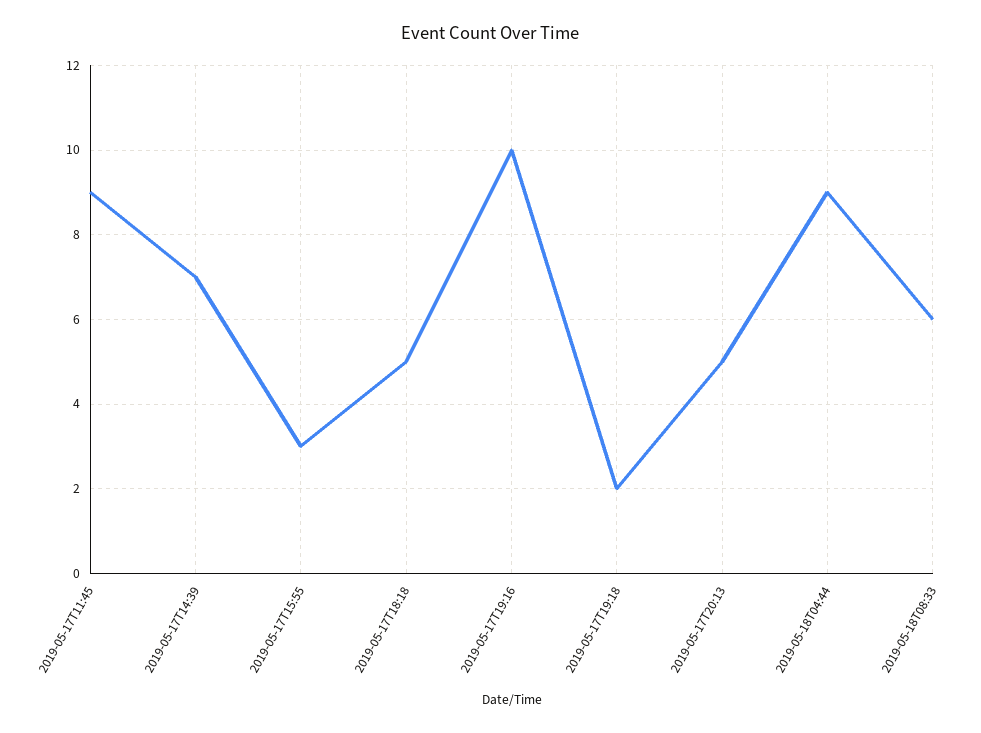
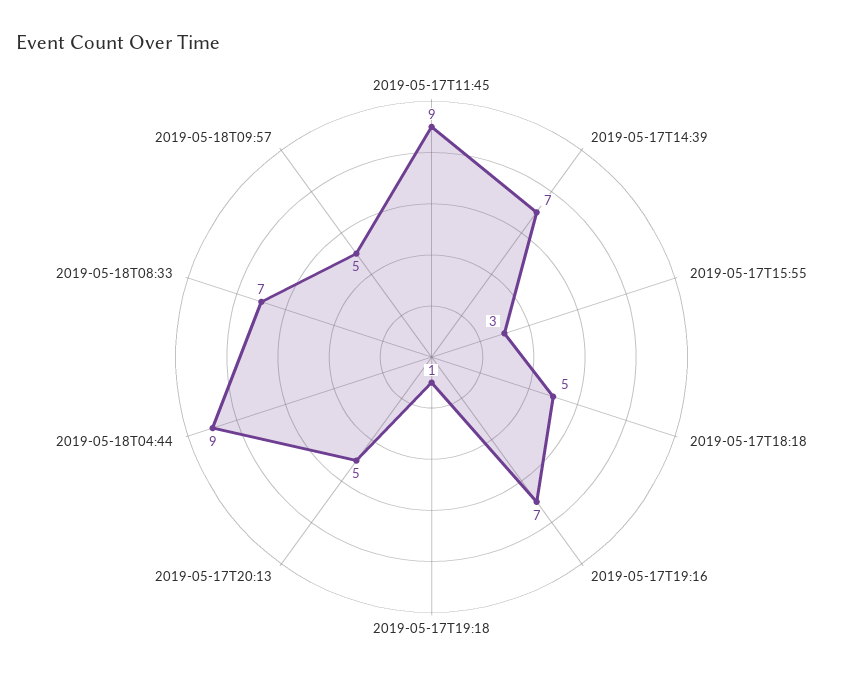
2019-05-17T19:16: 10 -> 7
2019-05-17T19:18: 2 -> 1
2019-05-18T08:33: 6 -> 7
2019-05-18T09:57: none -> 5

